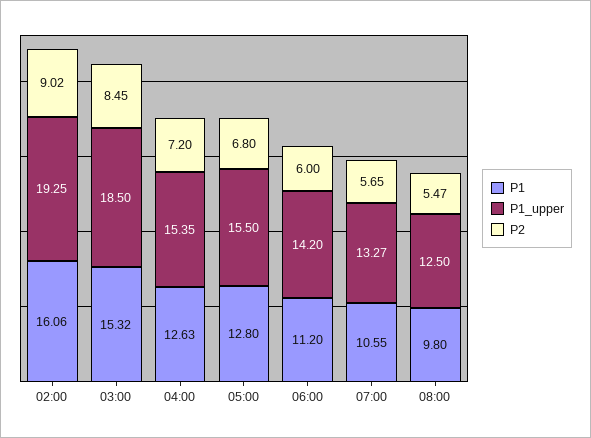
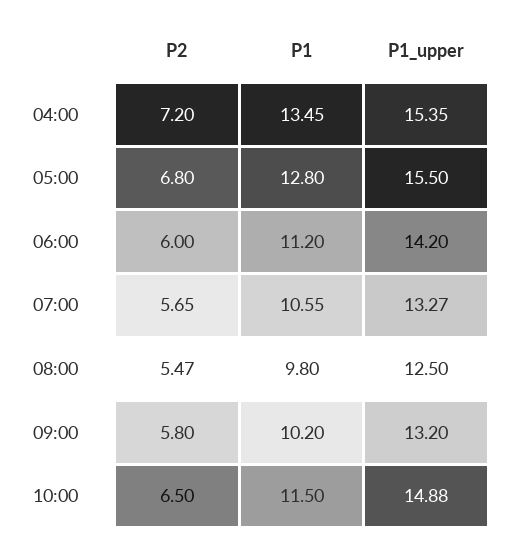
P1, 02:00: 16.06 -> none
P1_upper, 02:00: 19.25 -> none
P2, 02:00: 9.02 -> none
P1, 03:00: 15.32 -> none
P1_upper, 03:00: 18.5 -> none
P2, 03:00: 8.45 -> none
P1, 04:00: 12.63 -> 13.45
P2, 09:00: none -> 5.8
P1, 09:00: none -> 10.2
P1_upper, 09:00: none -> 13.2
P2, 10:00: none -> 6.5
P1, 10:00: none -> 11.5
P1_upper, 10:00: none -> 14.88

